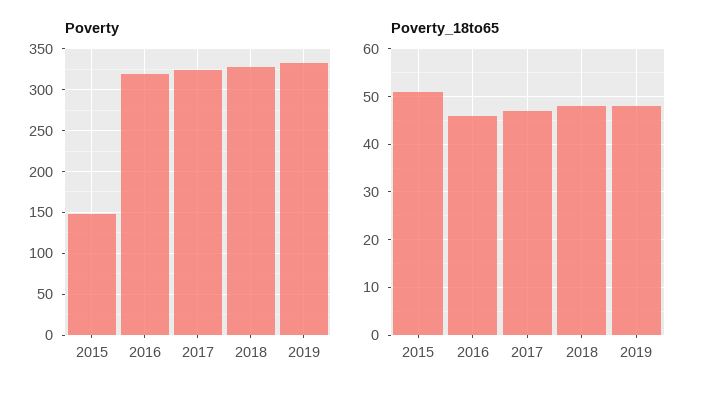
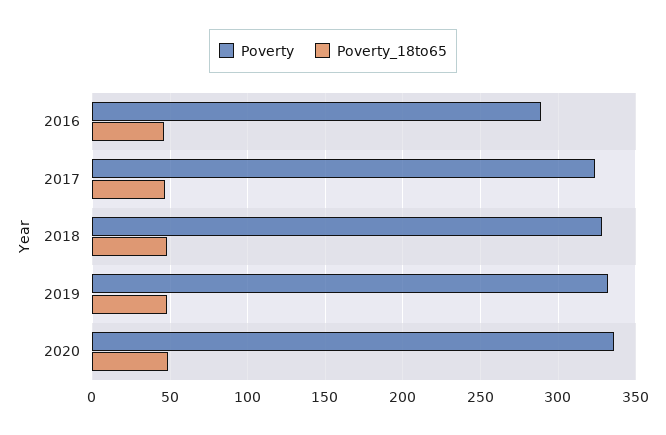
Poverty, 2015: 150 -> none
Poverty, 2016: 320 -> 290
Poverty_18to65, 2015: 50 -> none
Poverty, 2020: none -> 335
Poverty_18to65, 2020: none -> 50

